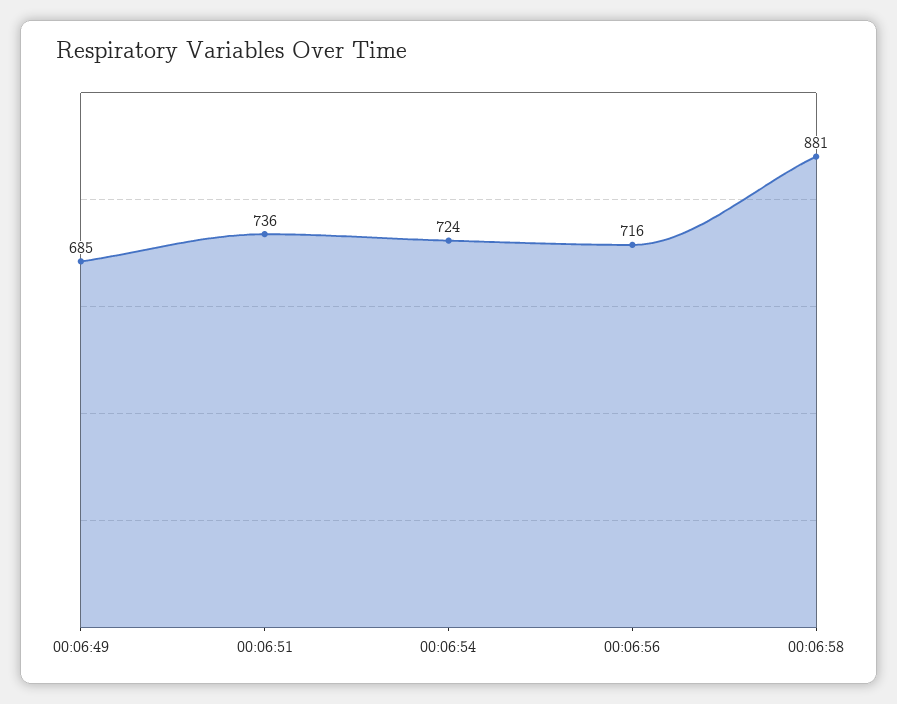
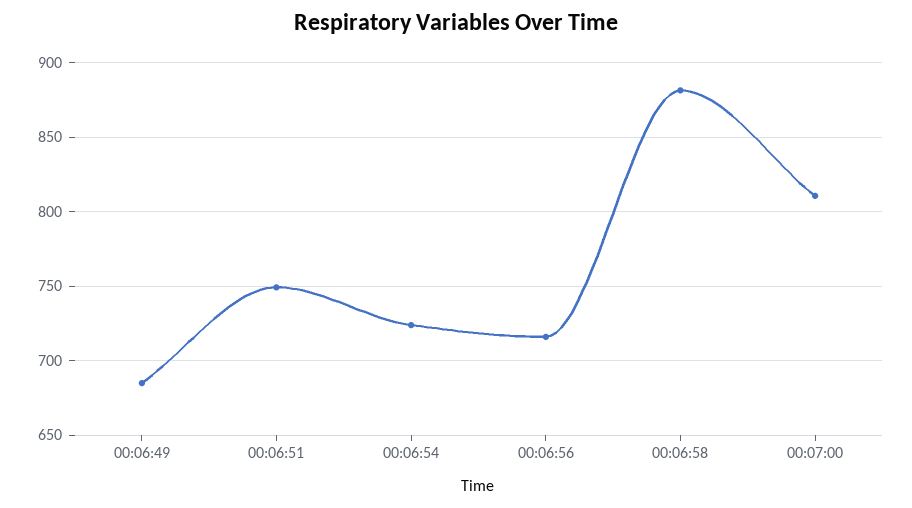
00:06:51: 736 -> 750
00:07:00: none -> 810

